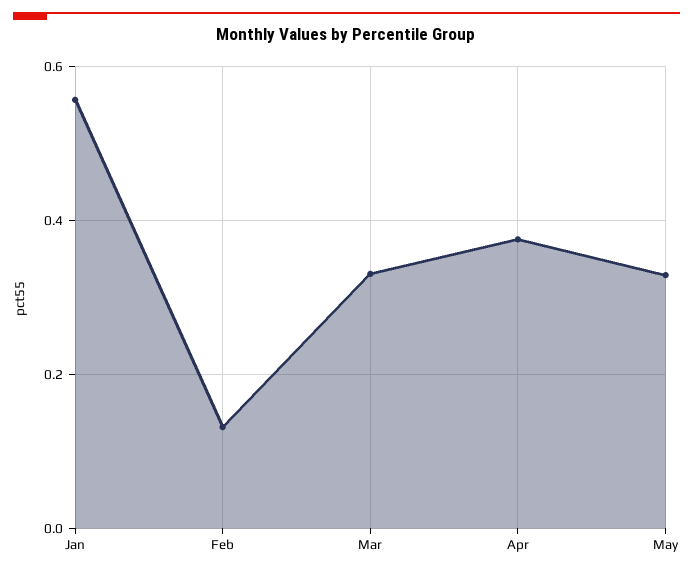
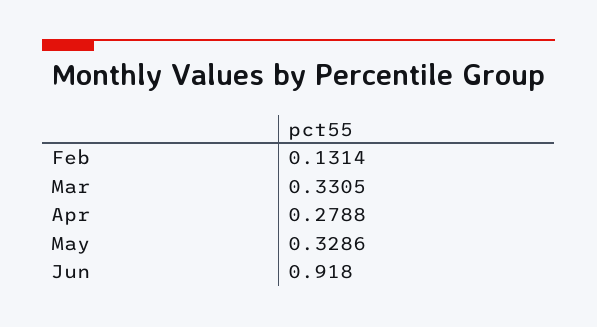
Jan: 0.56 -> none
Apr: 0.38 -> 0.2788
Jun: none -> 0.918

